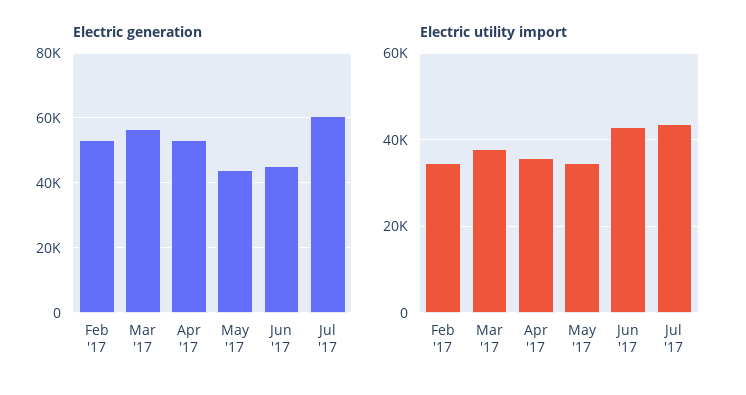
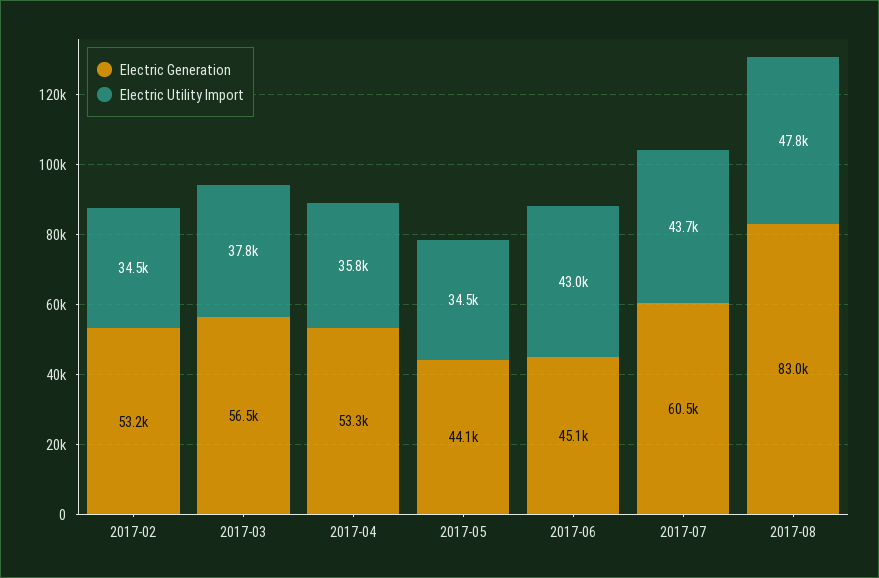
Electric generation, 2017-08: none -> 83000
Electric utility import, 2017-08: none -> 47800

